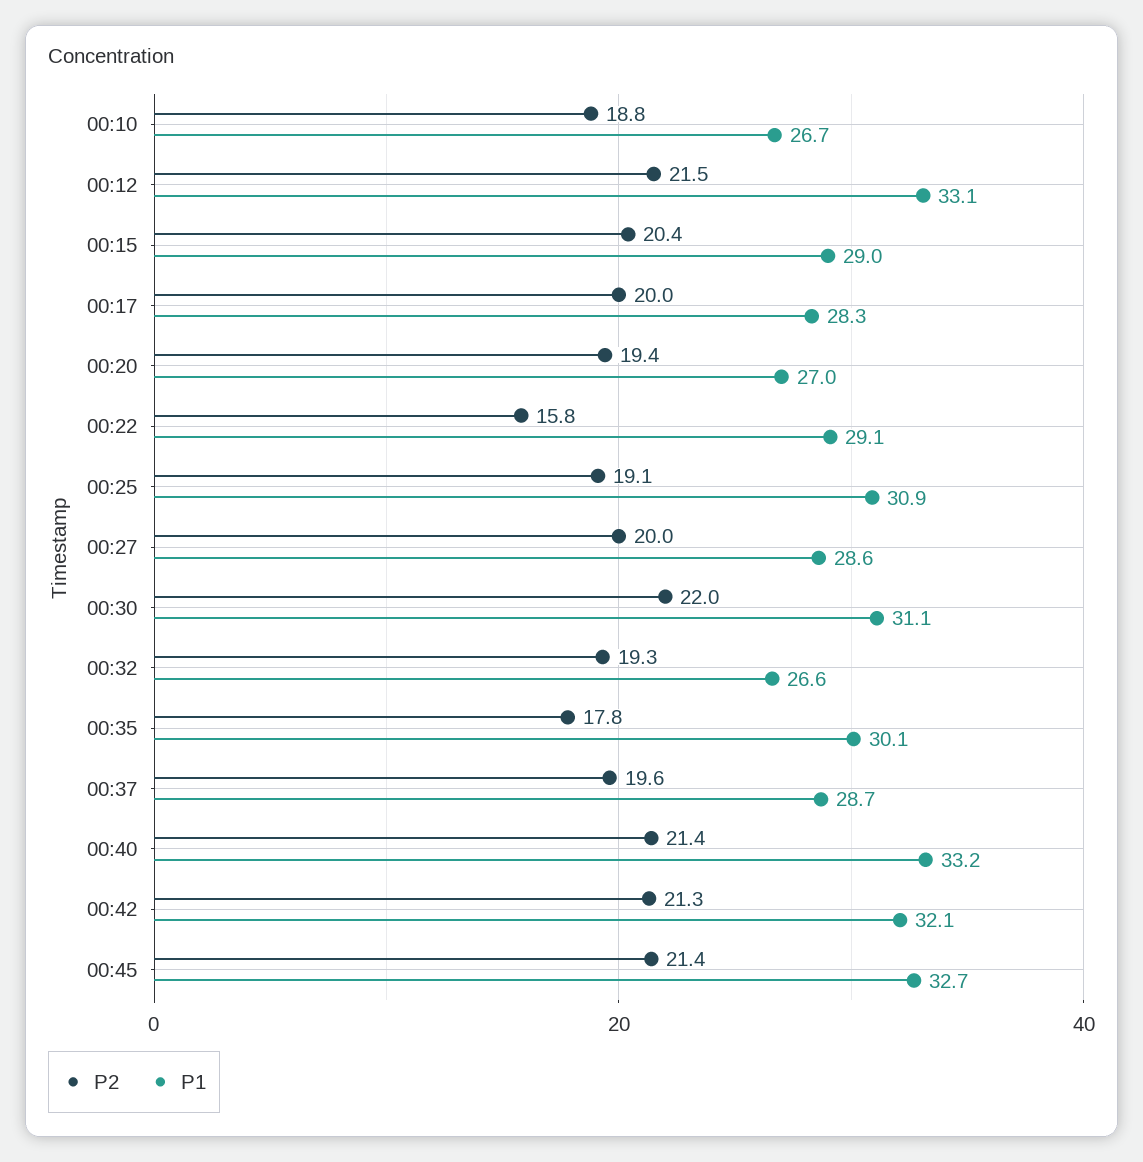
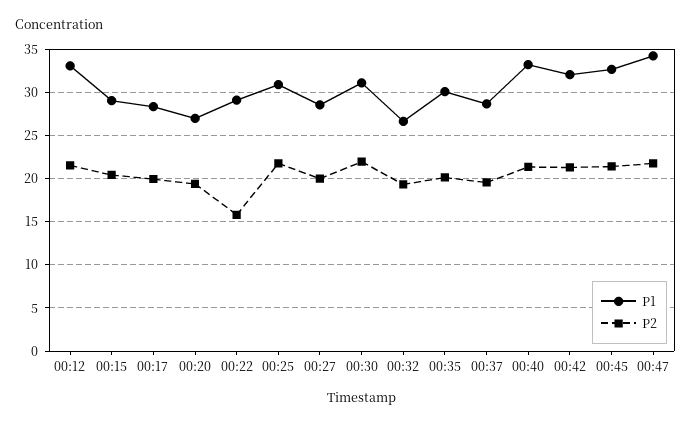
P2, 00:10: 18.8 -> none
P1, 00:10: 26.7 -> none
P2, 00:25: 19.1 -> 22
P2, 00:35: 17.8 -> 20
P1, 00:47: none -> 34
P2, 00:47: none -> 22

